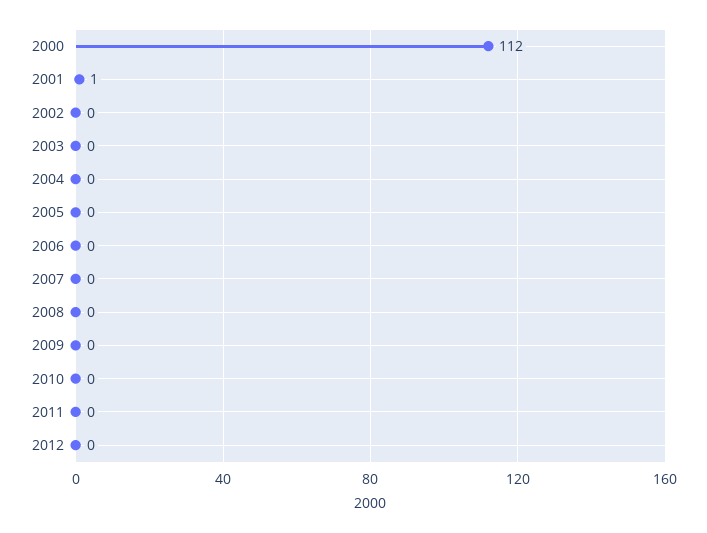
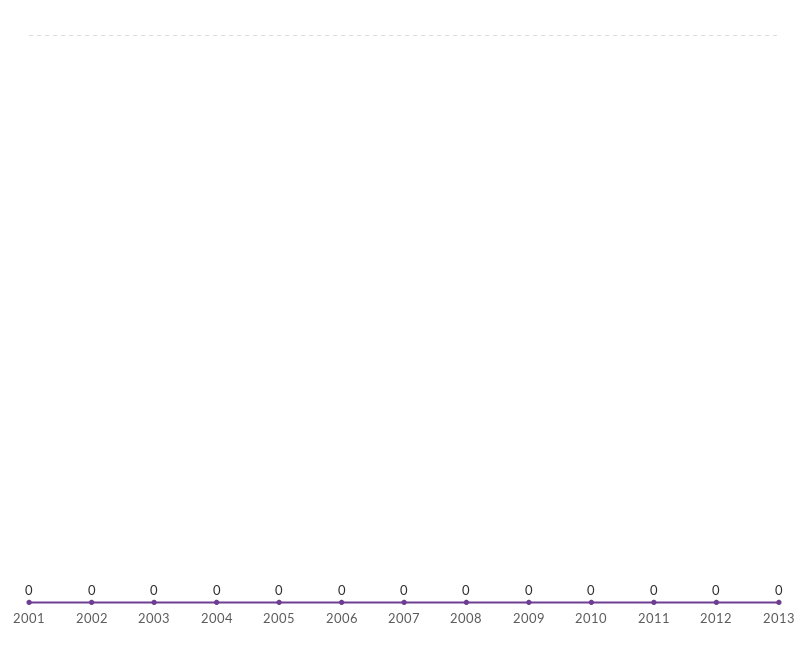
2000: 112 -> none
2001: 1 -> 0
2013: none -> 0

